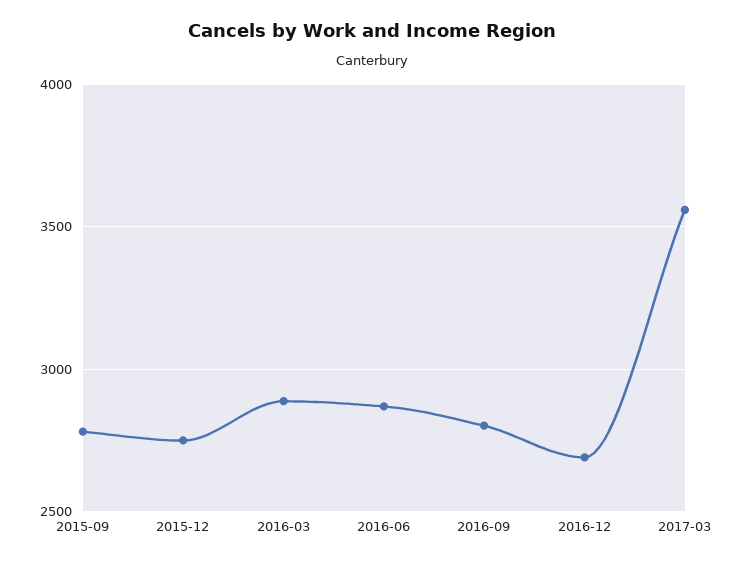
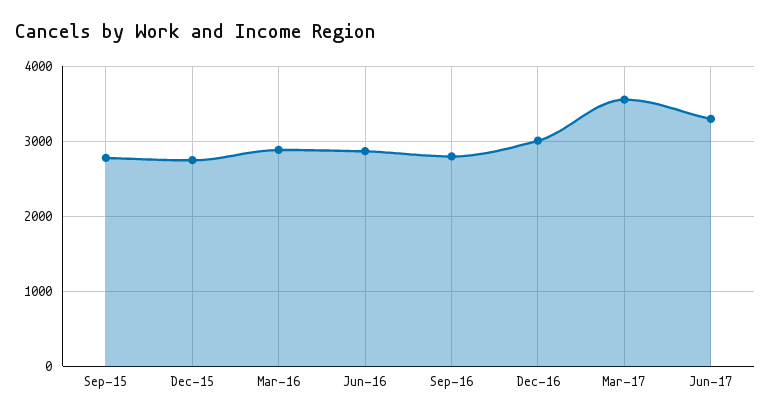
2016-12: 2700 -> 3000
Jun-17: none -> 3300

